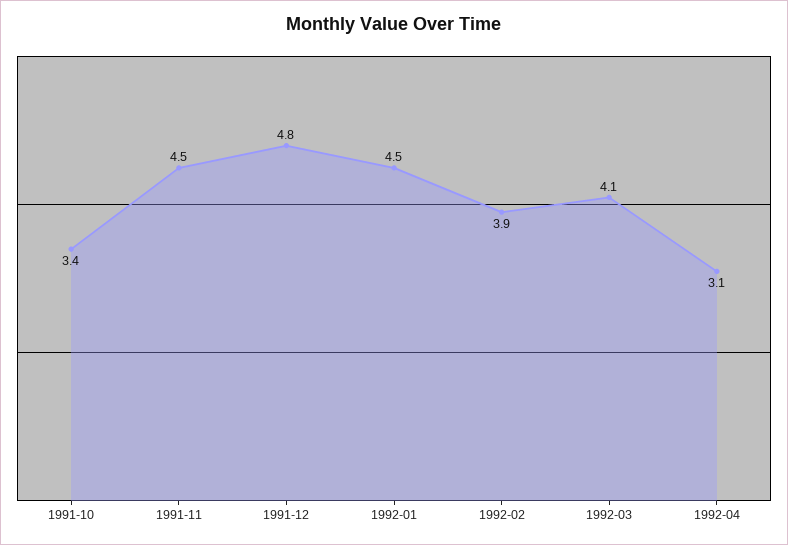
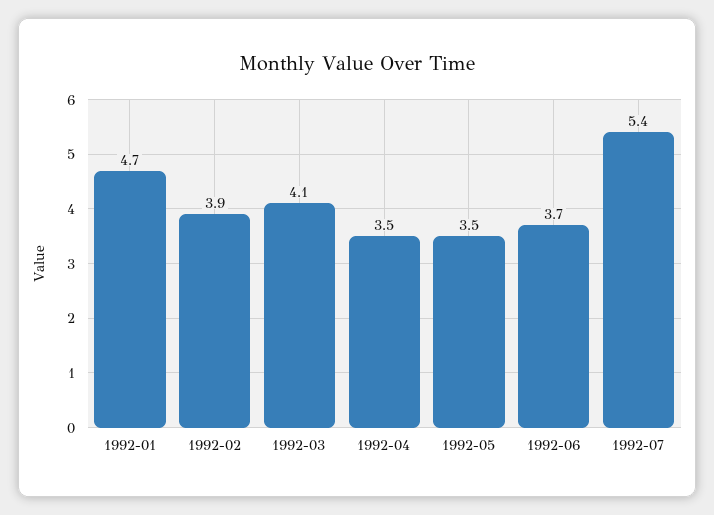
1991-10: 3.4 -> none
1991-11: 4.5 -> none
1991-12: 4.8 -> none
1992-01: 4.5 -> 4.7
1992-04: 3.1 -> 3.5
1992-05: none -> 3.5
1992-06: none -> 3.7
1992-07: none -> 5.4

